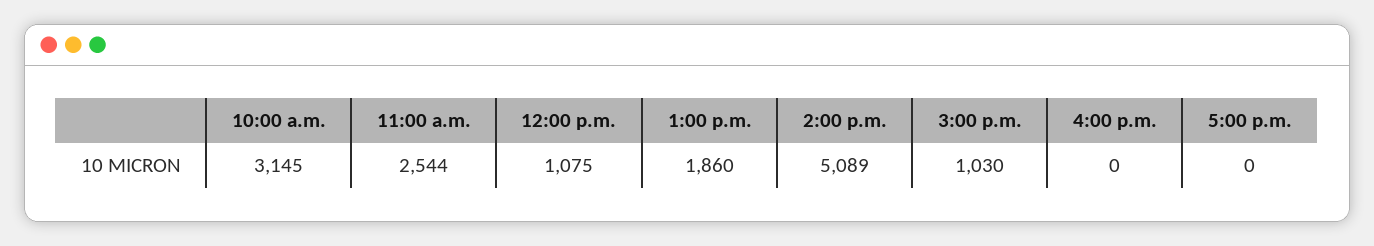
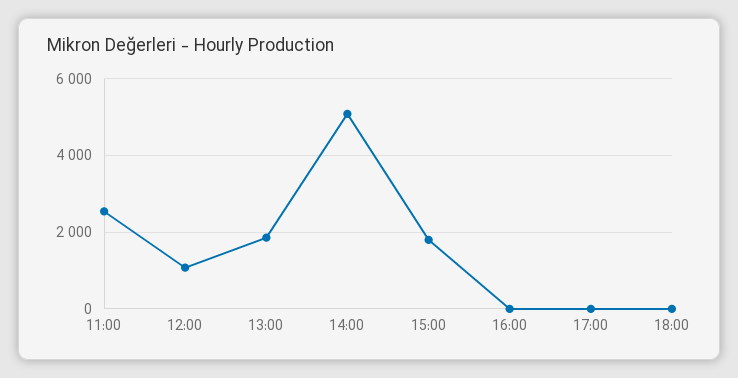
10:00 a.m.: 3145 -> none
3:00 p.m.: 1030 -> 1800
18:00: none -> 0

